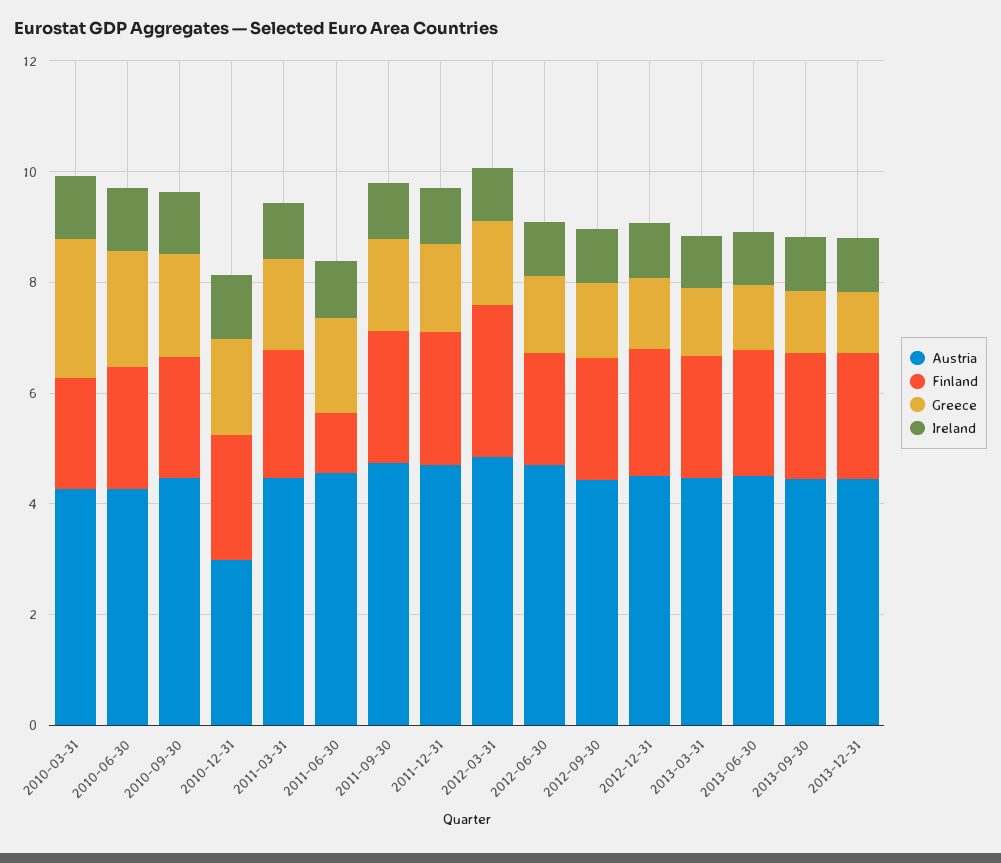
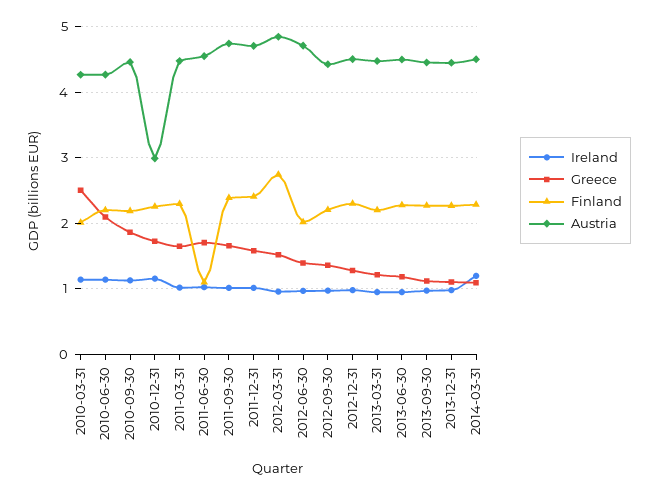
Ireland, 2014-03-31: none -> 1.2
Greece, 2014-03-31: none -> 1.1
Finland, 2014-03-31: none -> 2.3
Austria, 2014-03-31: none -> 4.5

